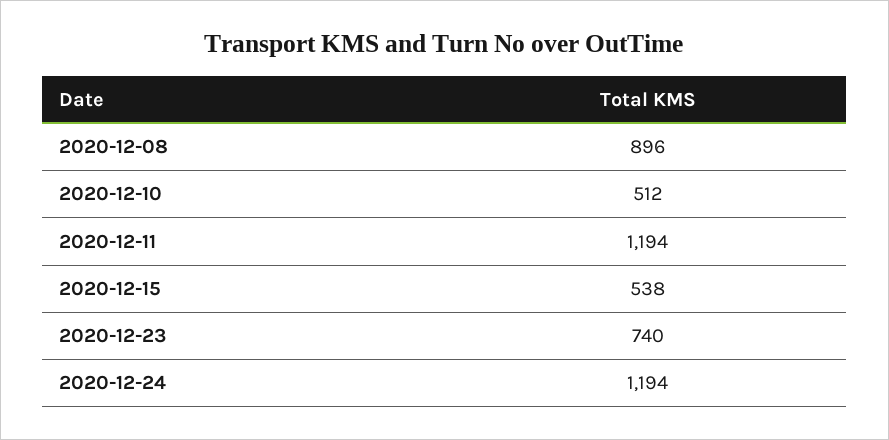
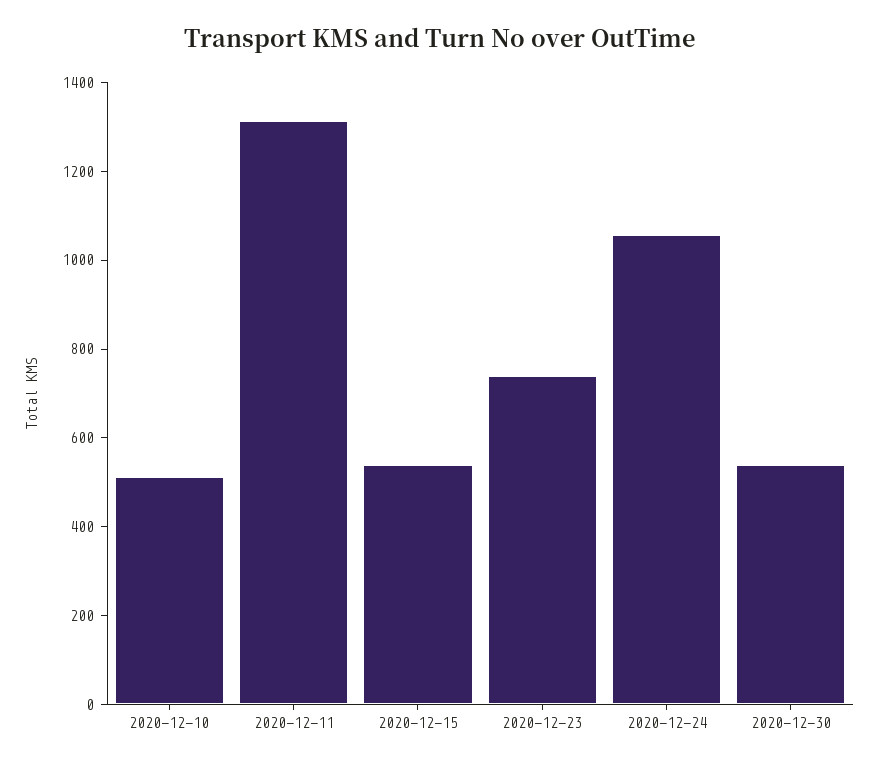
2020-12-08: 896 -> none
2020-12-11: 1194 -> 1300
2020-12-24: 1194 -> 1050
2020-12-30: none -> 550

